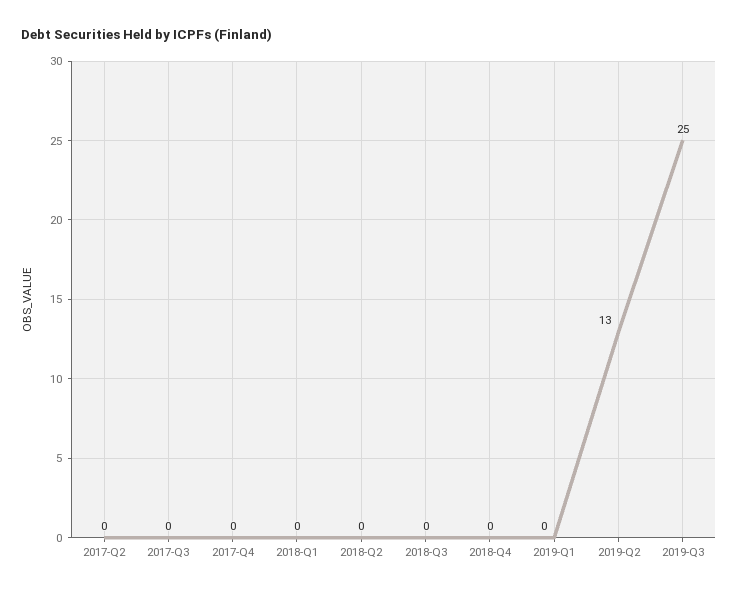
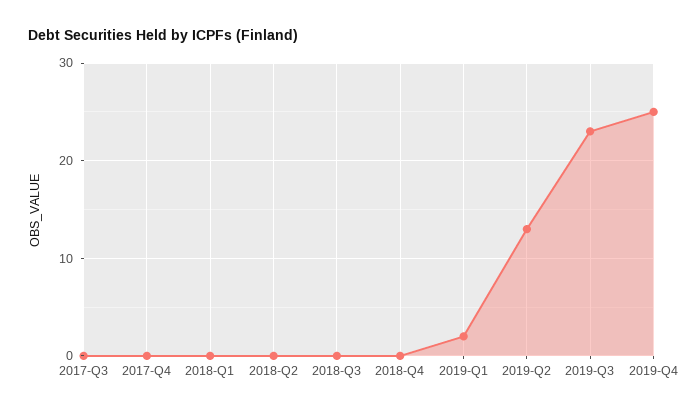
2017-Q2: 0 -> none
2019-Q1: 0 -> 2
2019-Q3: 25 -> 23
2019-Q4: none -> 25

